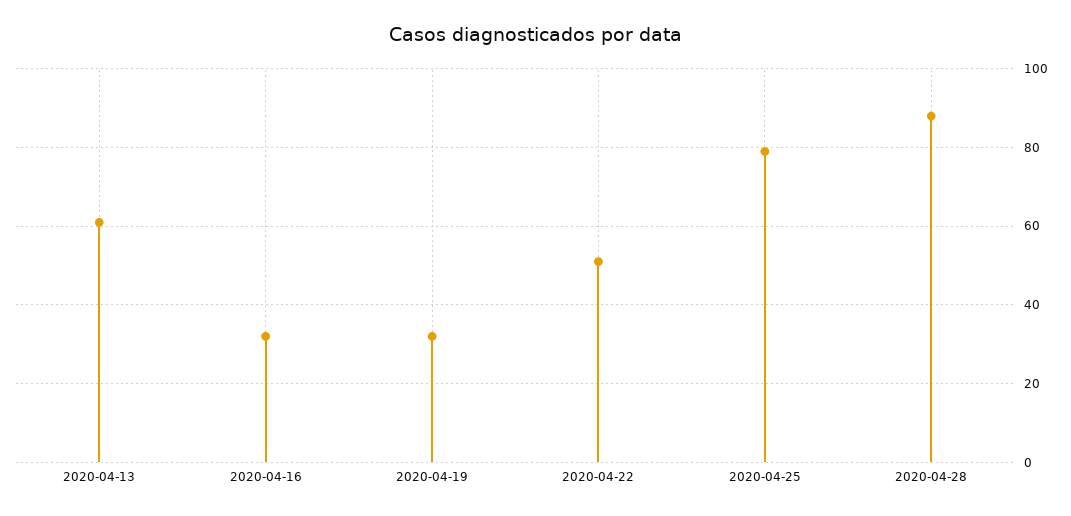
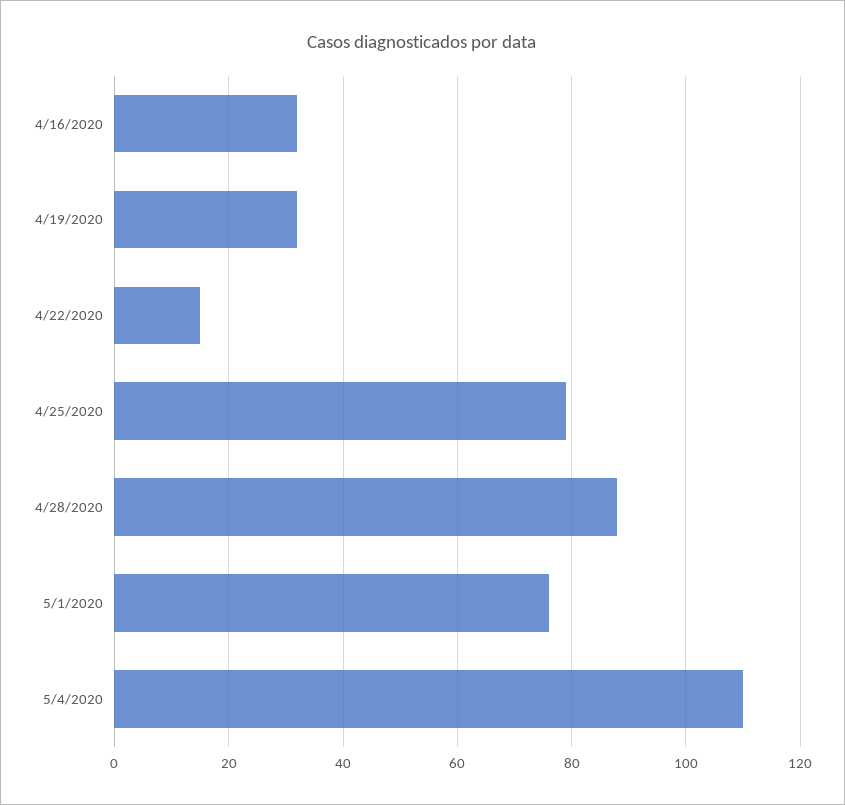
2020-04-13: 60 -> none
2020-04-22: 50 -> 15
5/1/2020: none -> 75
5/4/2020: none -> 110

